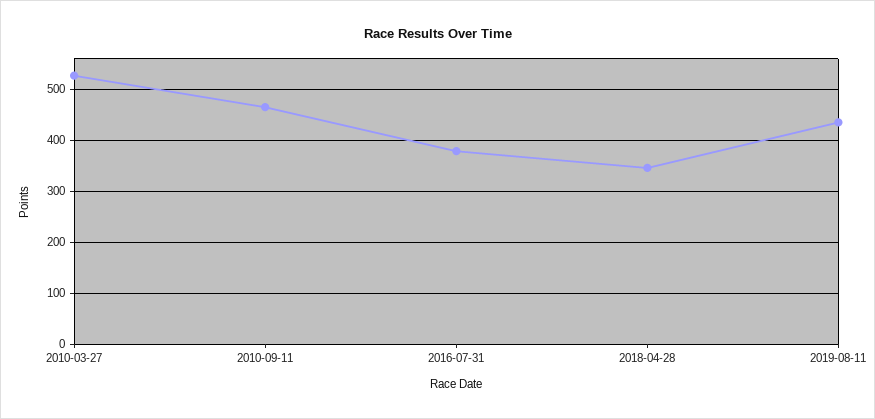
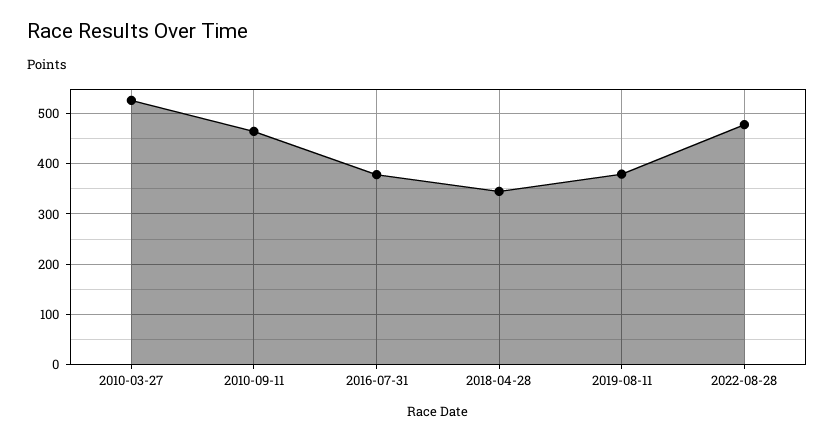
2019-08-11: 440 -> 380
2022-08-28: none -> 480

